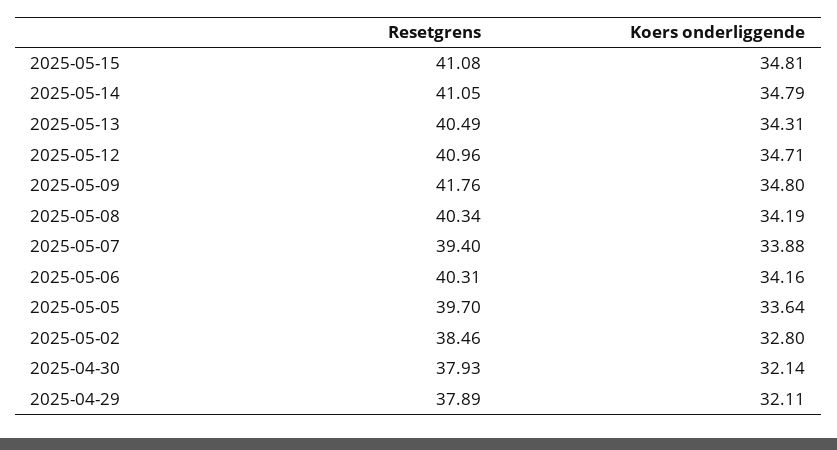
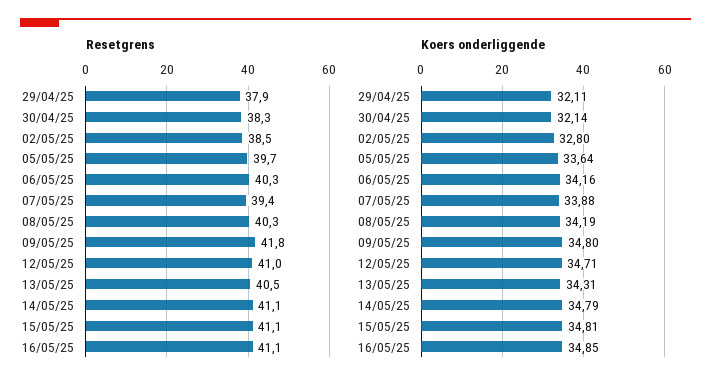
Resetgrens, 2025-04-30: 37.93 -> 38.3
Resetgrens, 16/05/25: none -> 41.1
Koers onderliggende, 16/05/25: none -> 34.85

